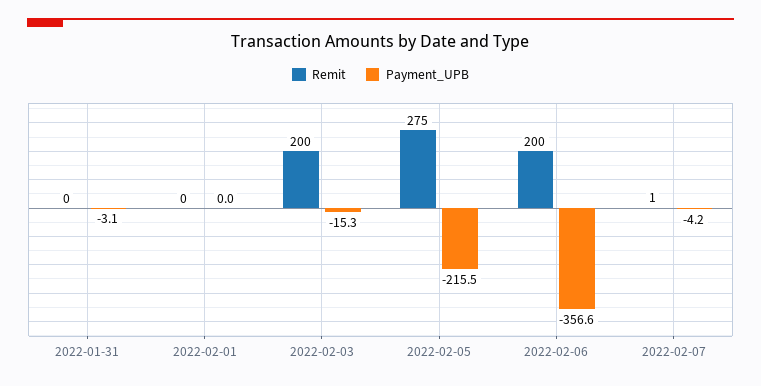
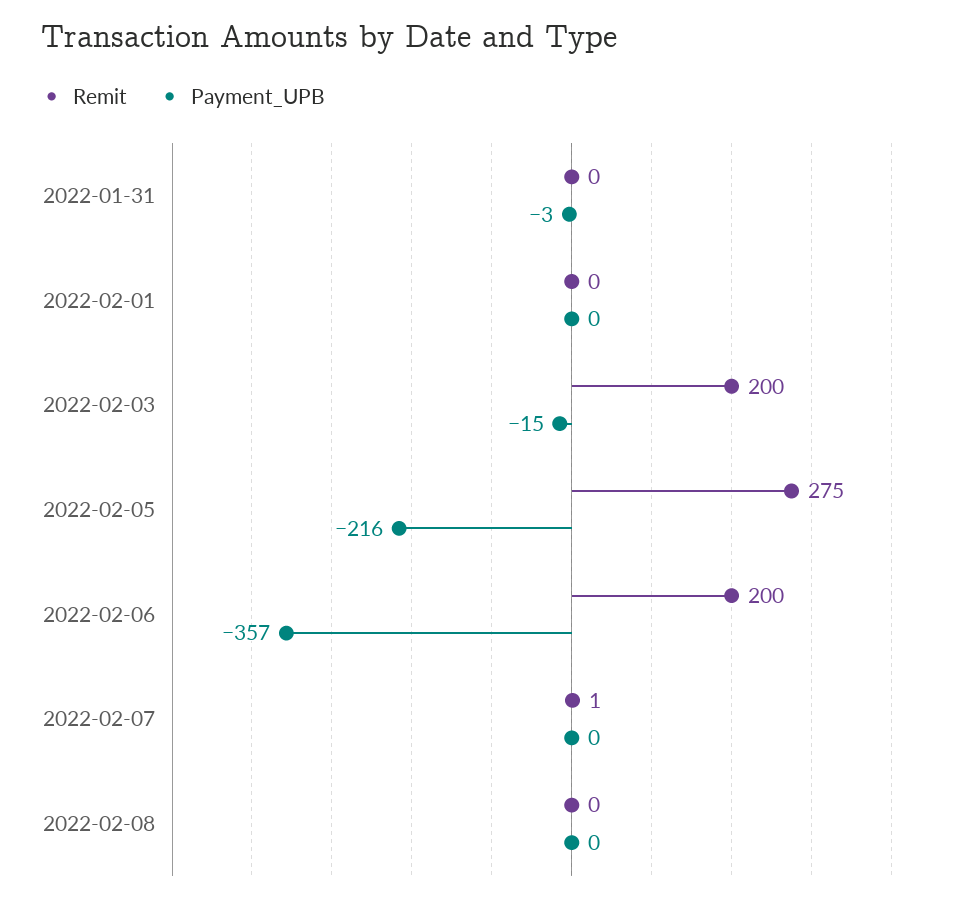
Payment_UPB, 2022-02-07: -4.2 -> 0
Remit, 2022-02-08: none -> 0
Payment_UPB, 2022-02-08: none -> 0

